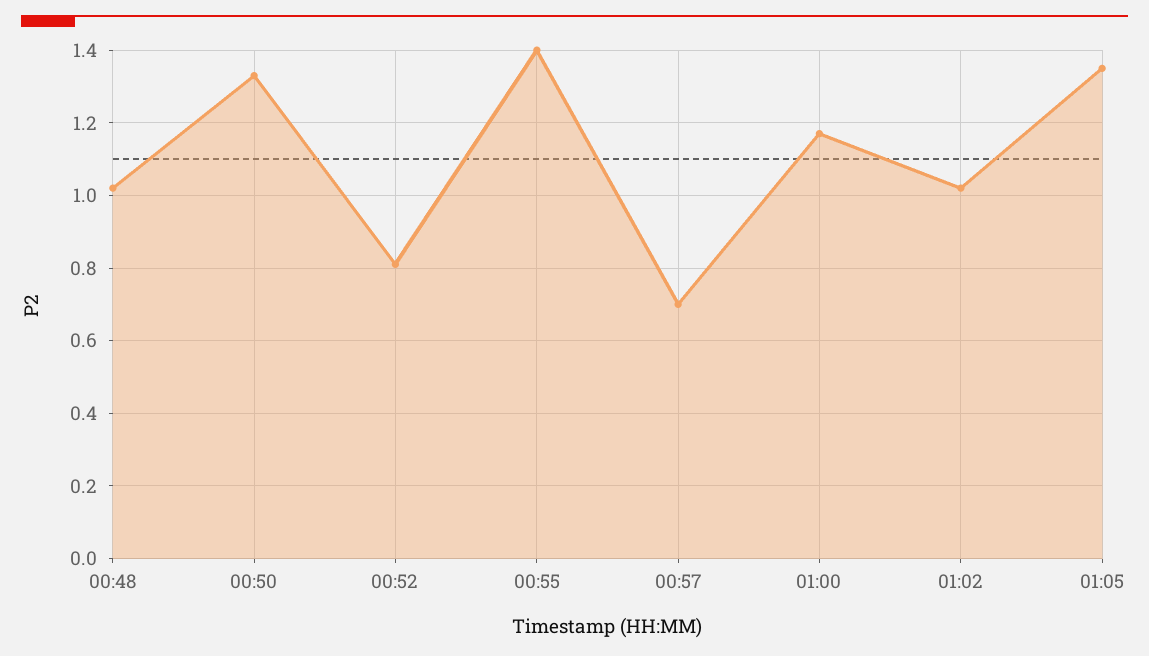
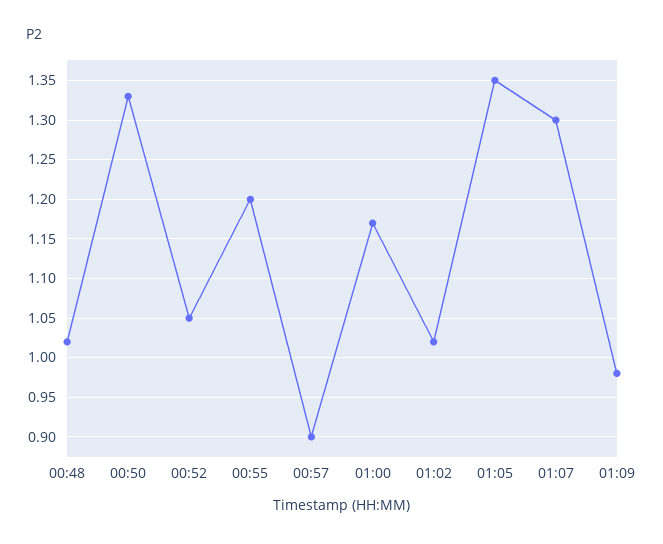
00:52: 0.8 -> 1.05
00:55: 1.4 -> 1.2
00:57: 0.7 -> 0.9
01:07: none -> 1.3
01:09: none -> 0.98

